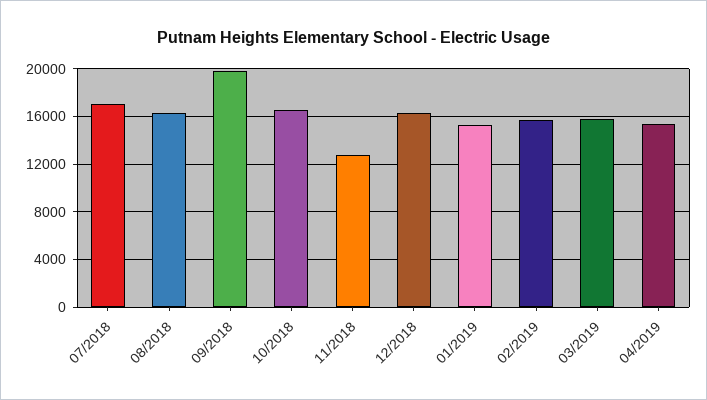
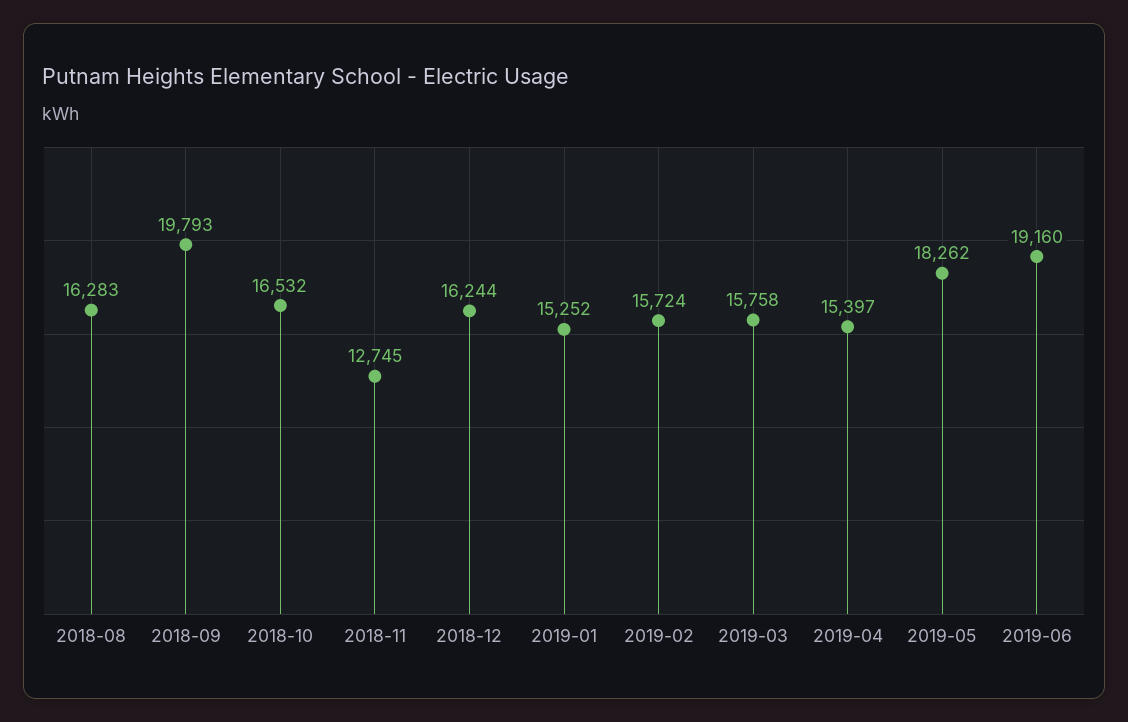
07/2018: 17000 -> none
2019-05: none -> 18262
2019-06: none -> 19160

